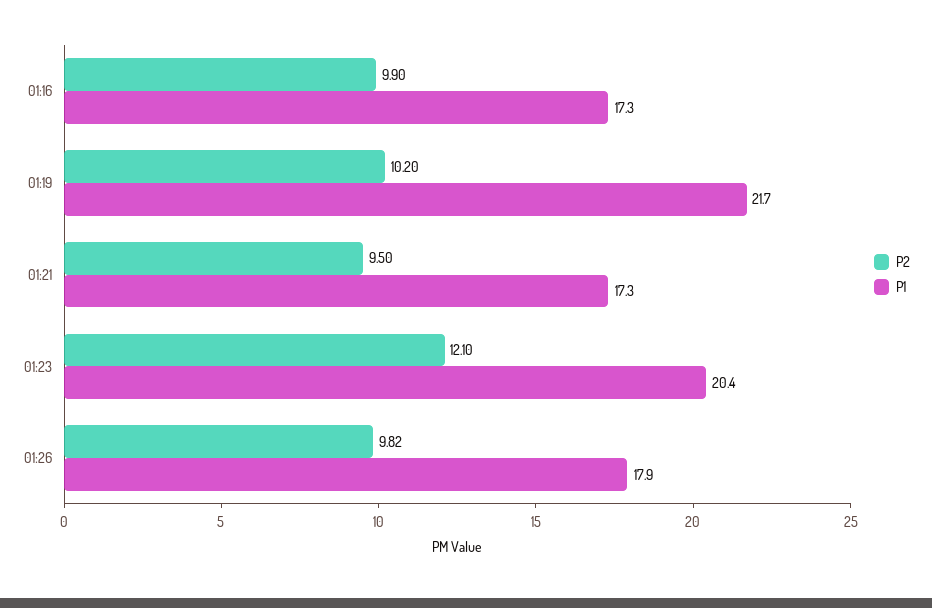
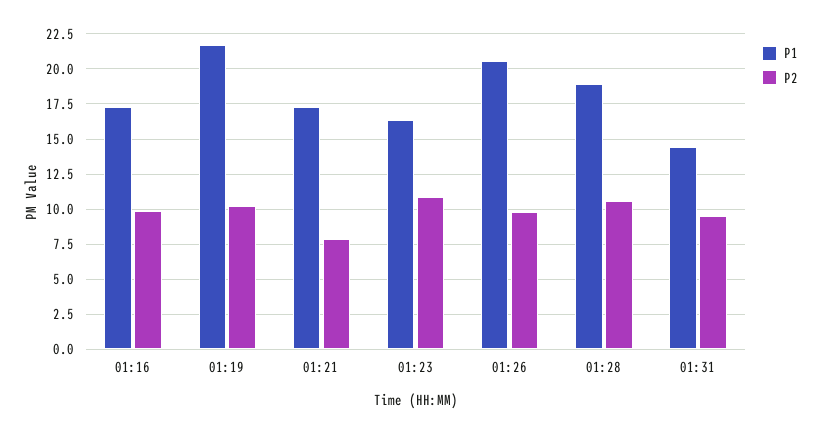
P2, 01:21: 9.5 -> 8
P2, 01:23: 12.1 -> 11
P1, 01:23: 20.4 -> 16.5
P1, 01:26: 17.9 -> 20.5
P1, 01:28: none -> 19
P2, 01:28: none -> 10.5
P1, 01:31: none -> 14.5
P2, 01:31: none -> 9.5

